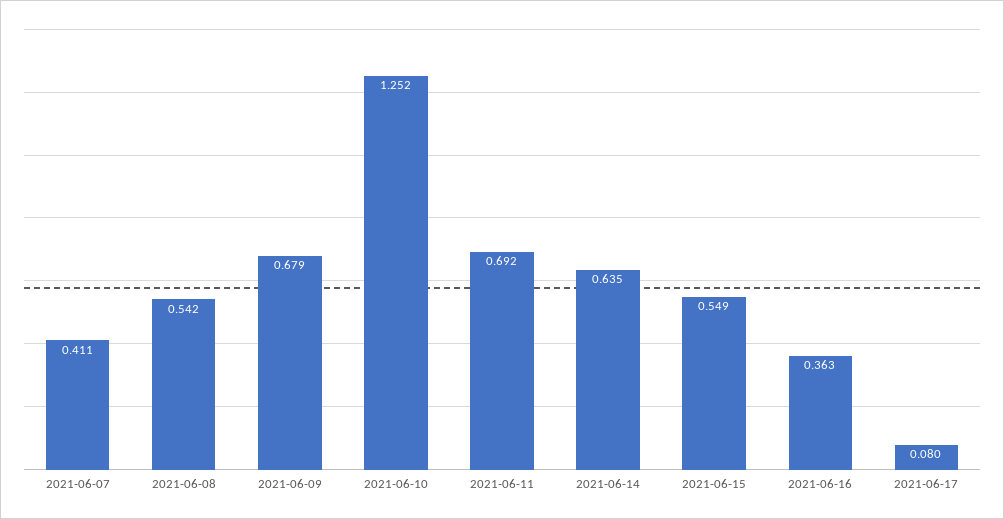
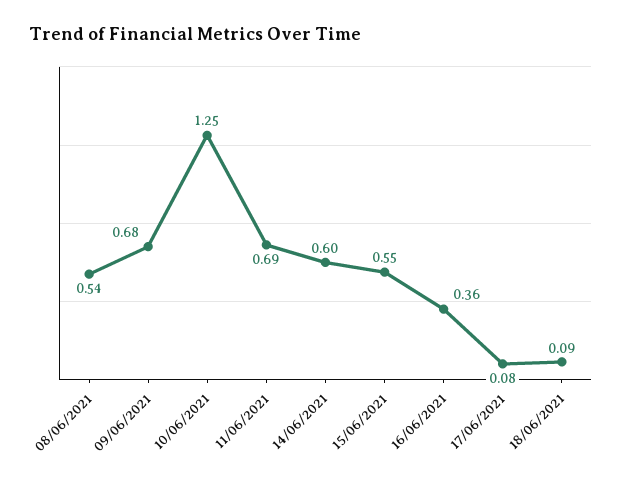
2021-06-07: 0.411 -> none
2021-06-14: 0.635 -> 0.6
18/06/2021: none -> 0.09

